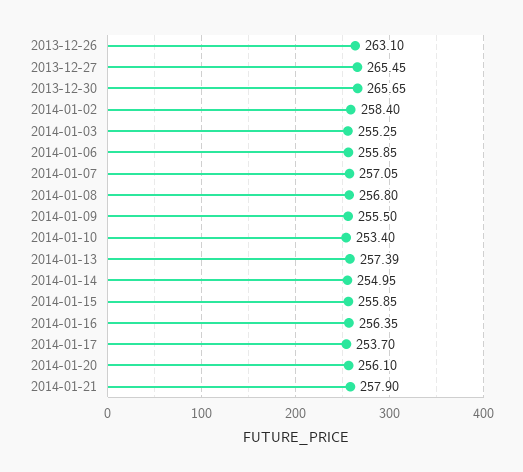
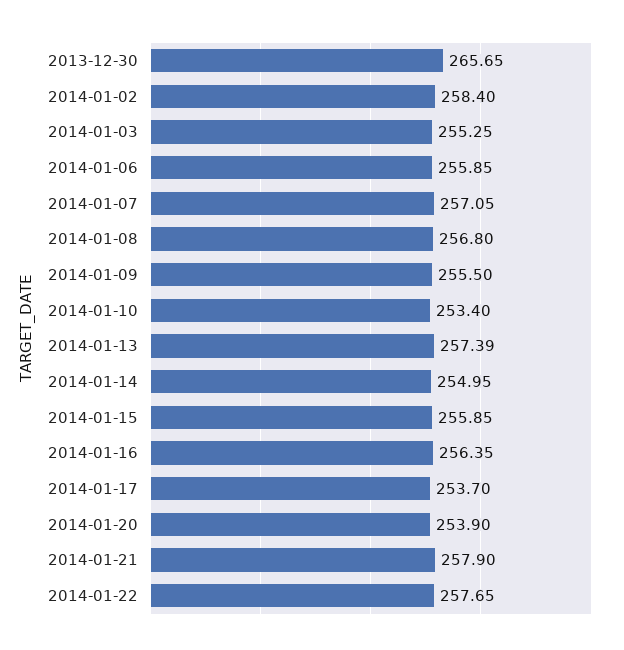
2013-12-26: 263.1 -> none
2013-12-27: 265.45 -> none
2014-01-20: 256.1 -> 253.9
2014-01-22: none -> 257.65

